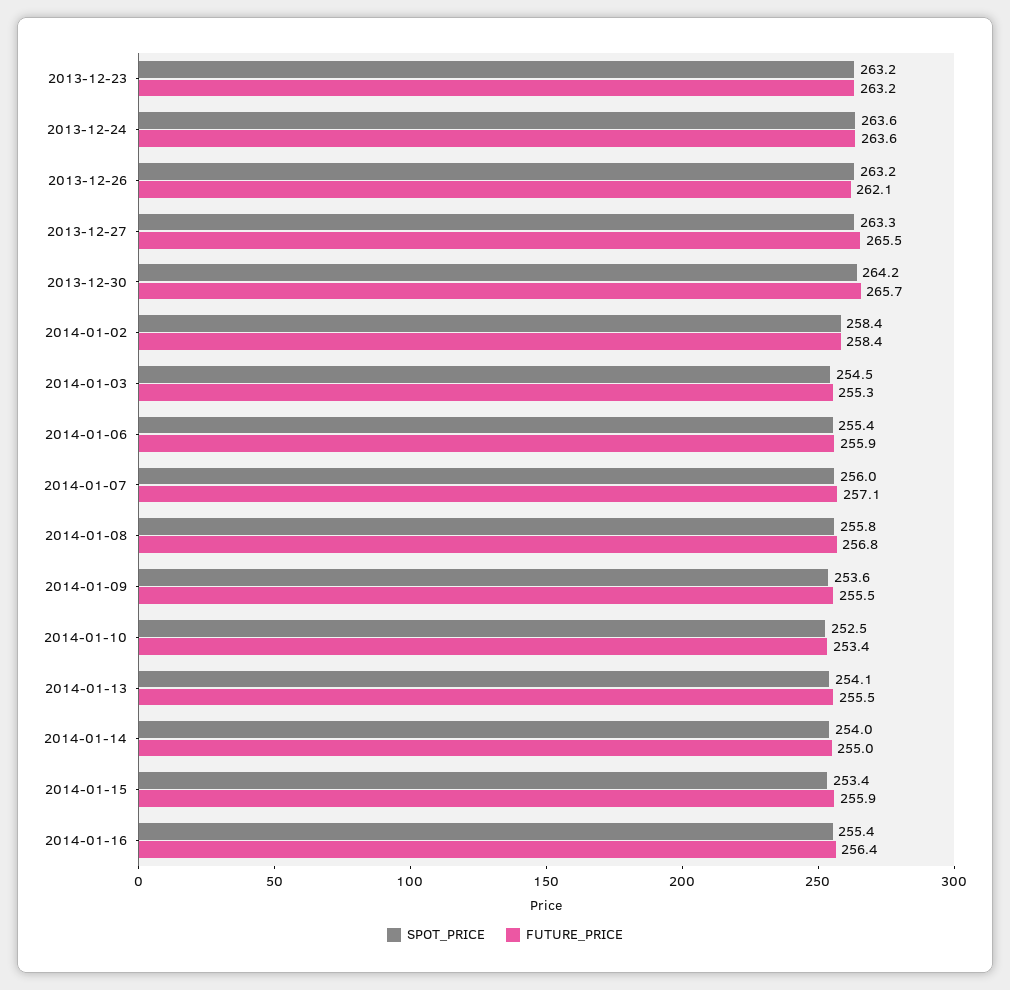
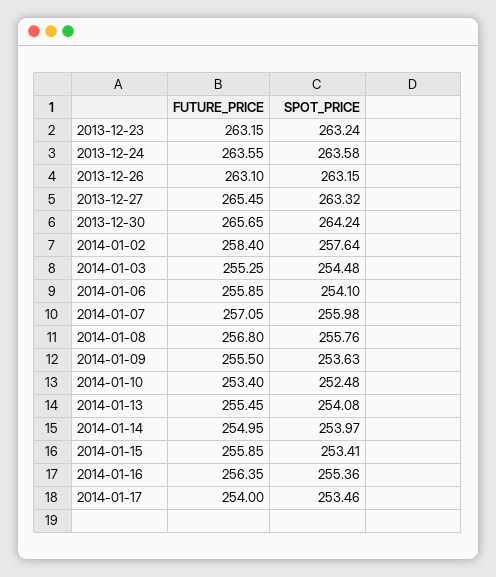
FUTURE_PRICE, 2013-12-26: 262.1 -> 263.1
SPOT_PRICE, 2014-01-02: 258.4 -> 257.64
SPOT_PRICE, 2014-01-06: 255.4 -> 254.1
FUTURE_PRICE, 2014-01-17: none -> 254
SPOT_PRICE, 2014-01-17: none -> 253.46

